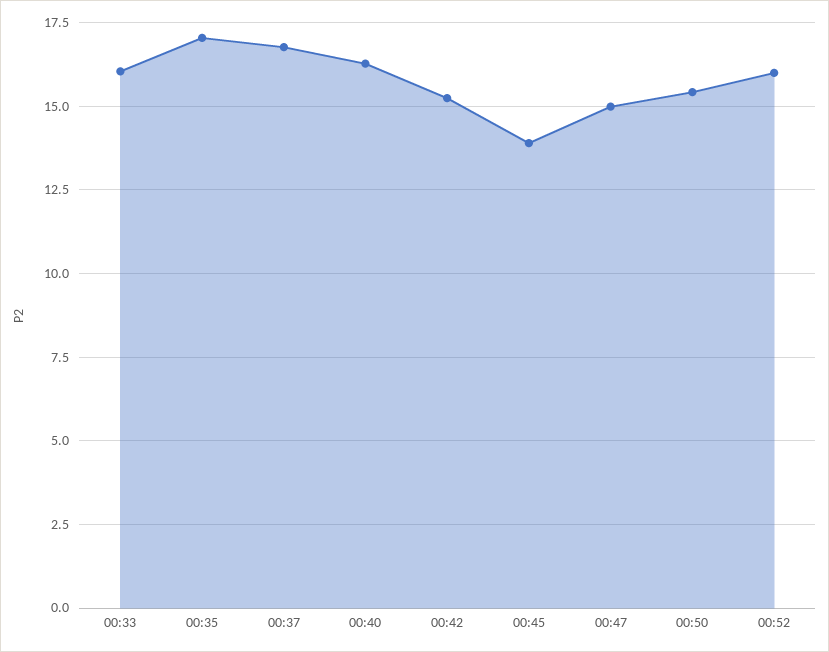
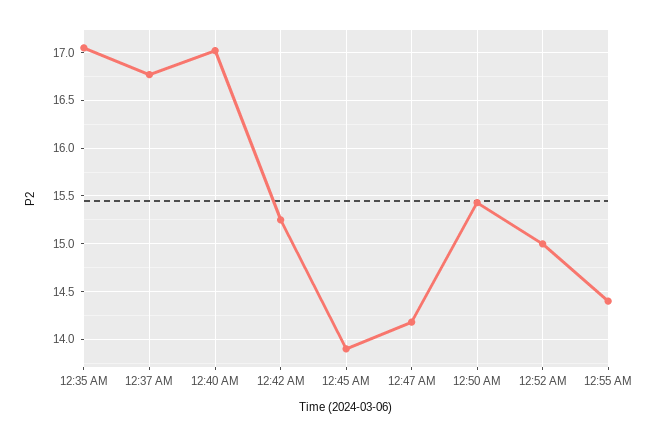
00:33: 16 -> none
00:40: 16.25 -> 17
00:47: 15 -> 14.2
00:52: 16 -> 15
12:55 AM: none -> 14.4

